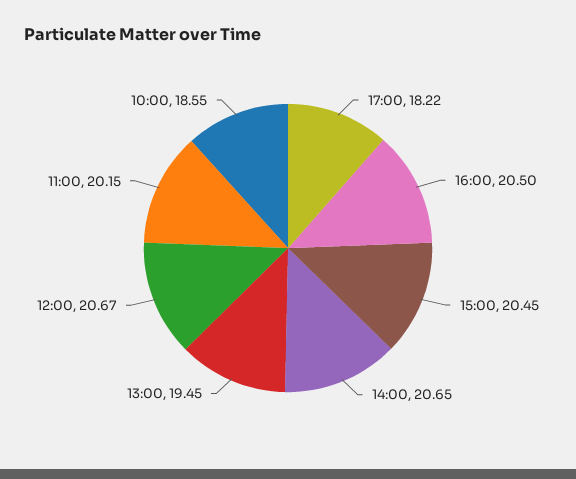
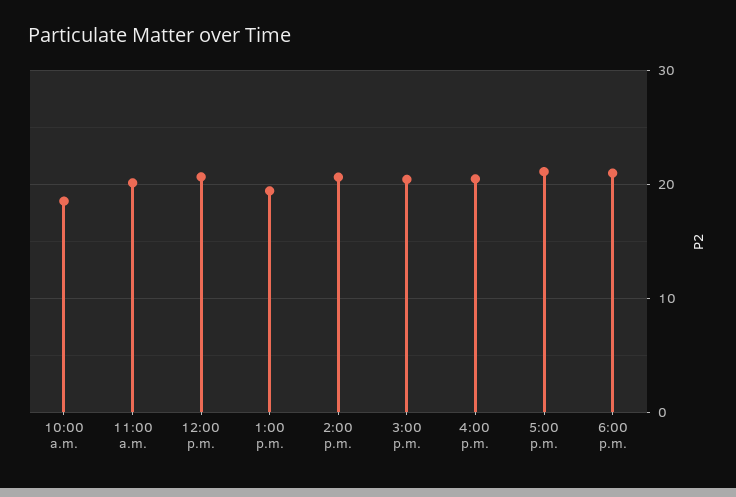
17:00: 18.22 -> 21
6:00 p.m.: none -> 21

